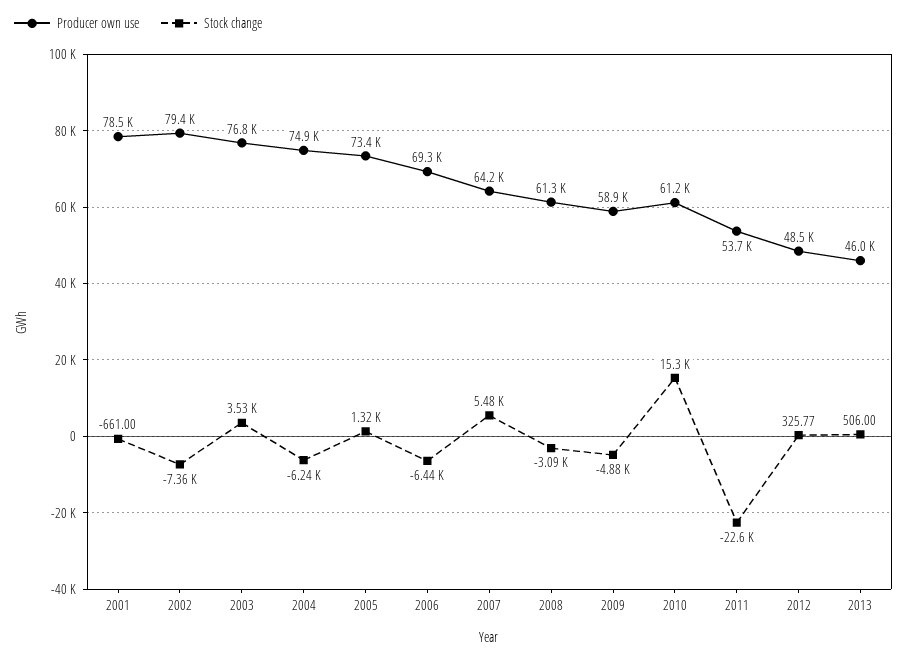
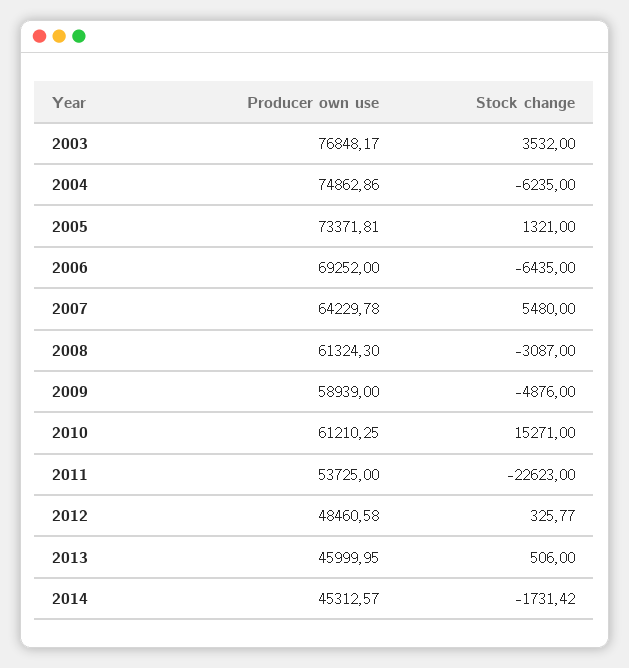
Producer own use, 2001: 78500 -> none
Stock change, 2001: -661 -> none
Producer own use, 2002: 79400 -> none
Stock change, 2002: -7360 -> none
Producer own use, 2014: none -> 45312.57
Stock change, 2014: none -> -1731.42

